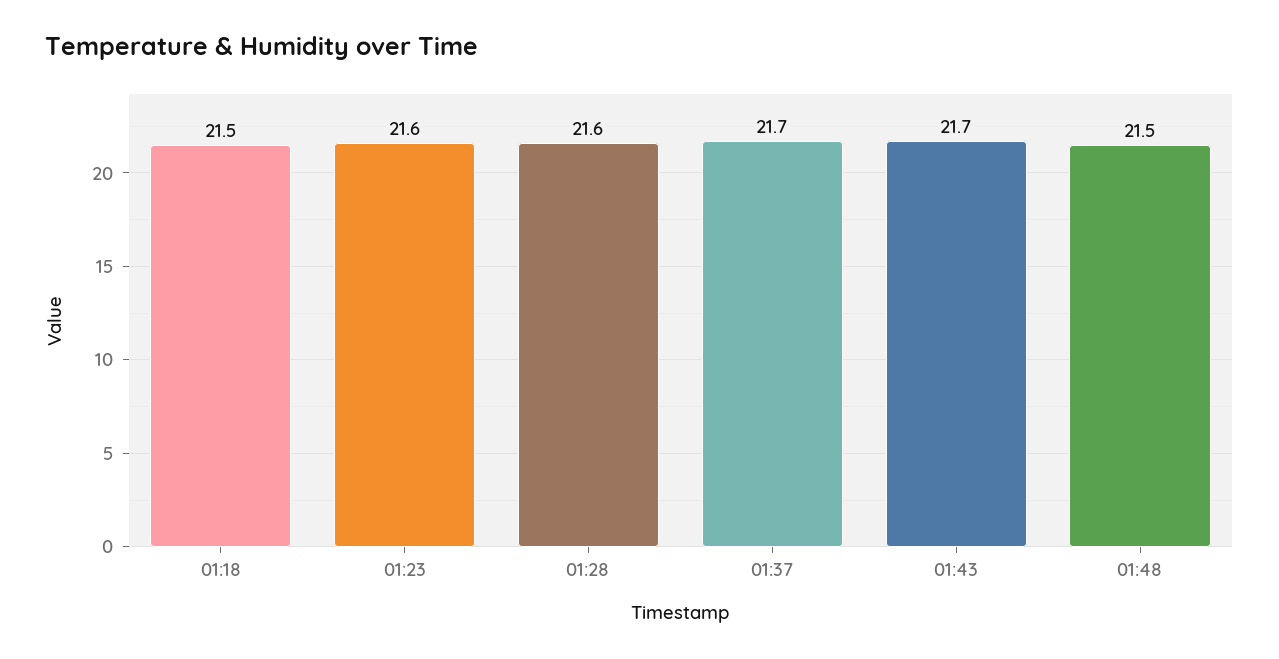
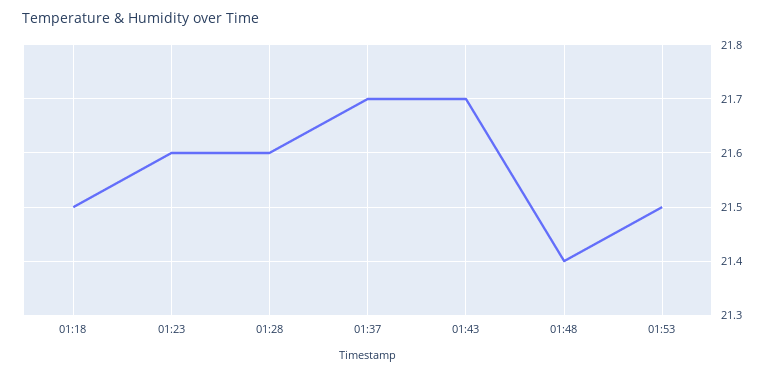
01:48: 21.5 -> 21.4
01:53: none -> 21.5

